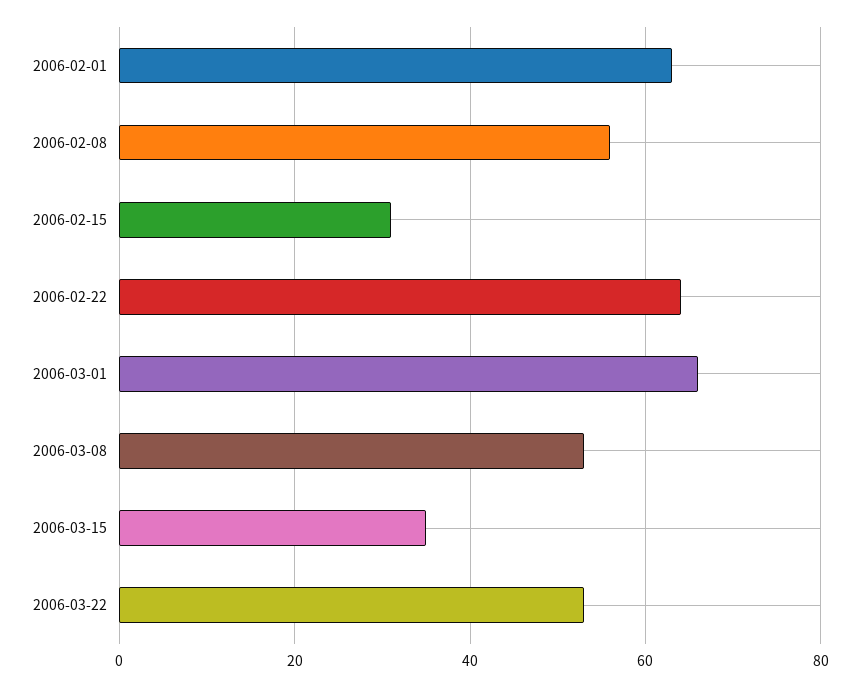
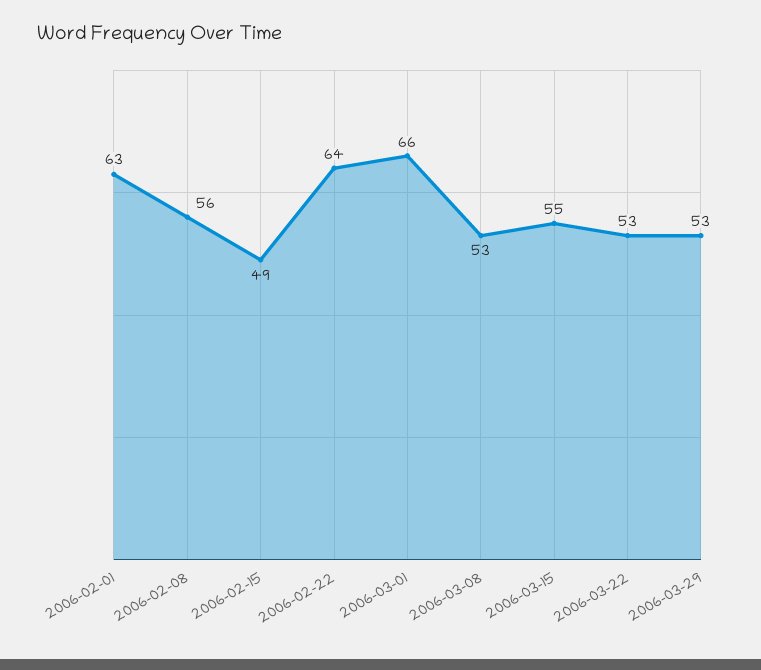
2006-02-15: 30 -> 49
2006-03-15: 35 -> 55
2006-03-29: none -> 53

